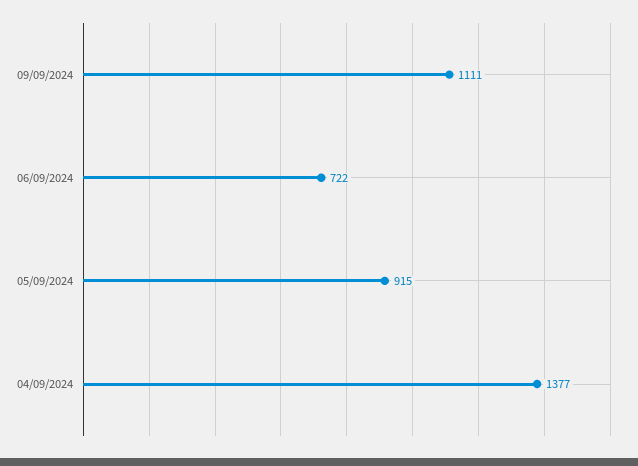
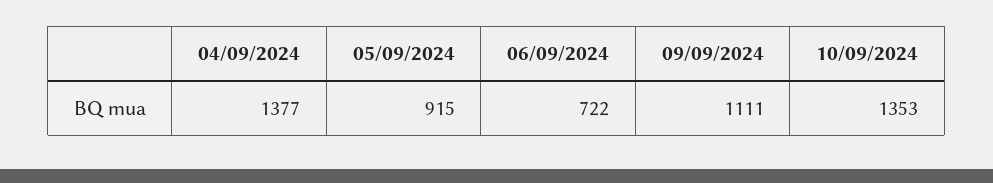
10/09/2024: none -> 1353

